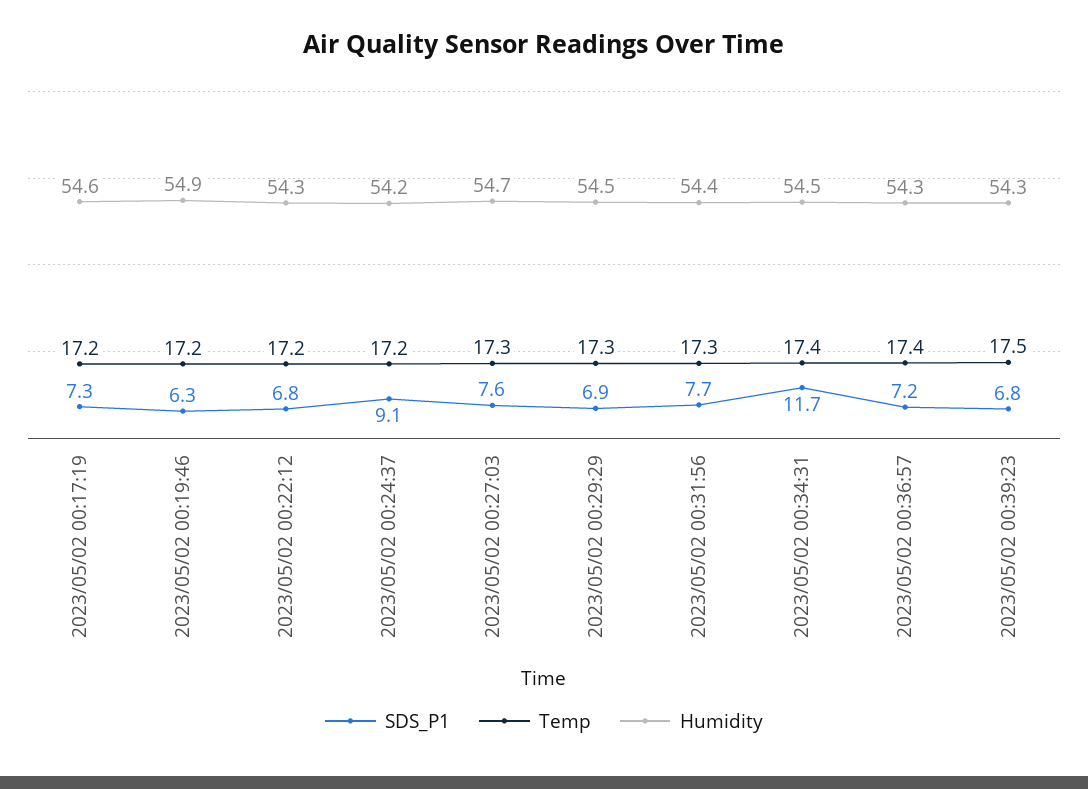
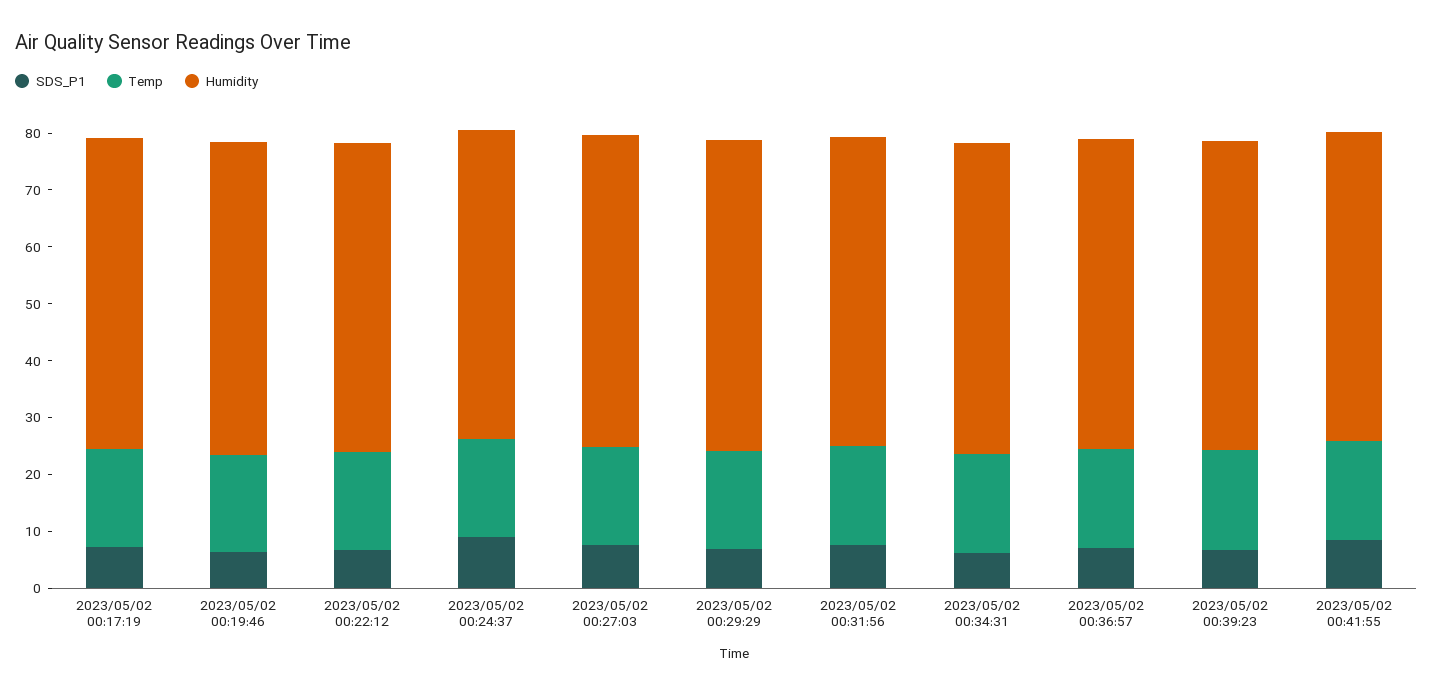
SDS_P1, 2023/05/02 00:34:31: 11.7 -> 6
SDS_P1, 2023/05/02 00:41:55: none -> 8
Temp, 2023/05/02 00:41:55: none -> 18
Humidity, 2023/05/02 00:41:55: none -> 54

